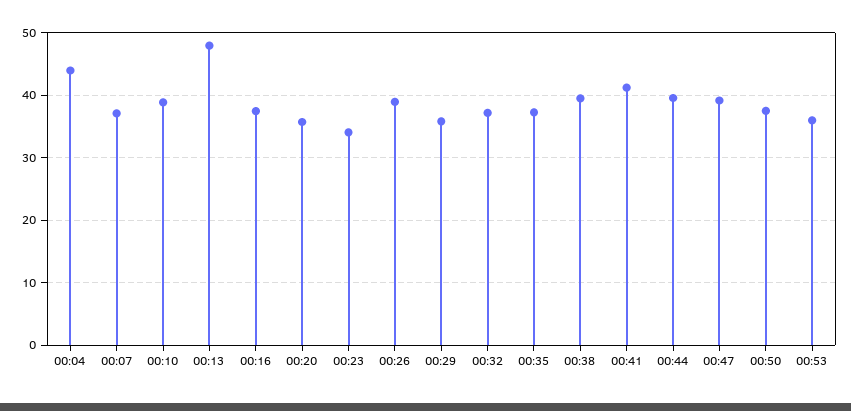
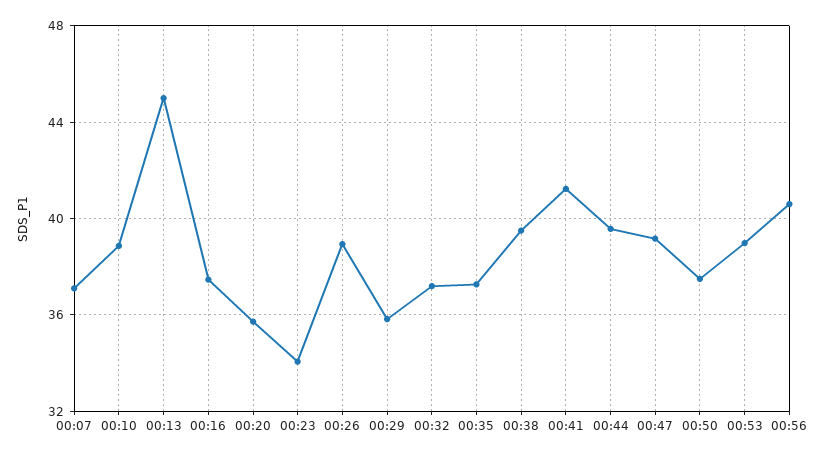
00:04: 44 -> none
00:13: 48 -> 45
00:53: 36 -> 39
00:56: none -> 40.5

